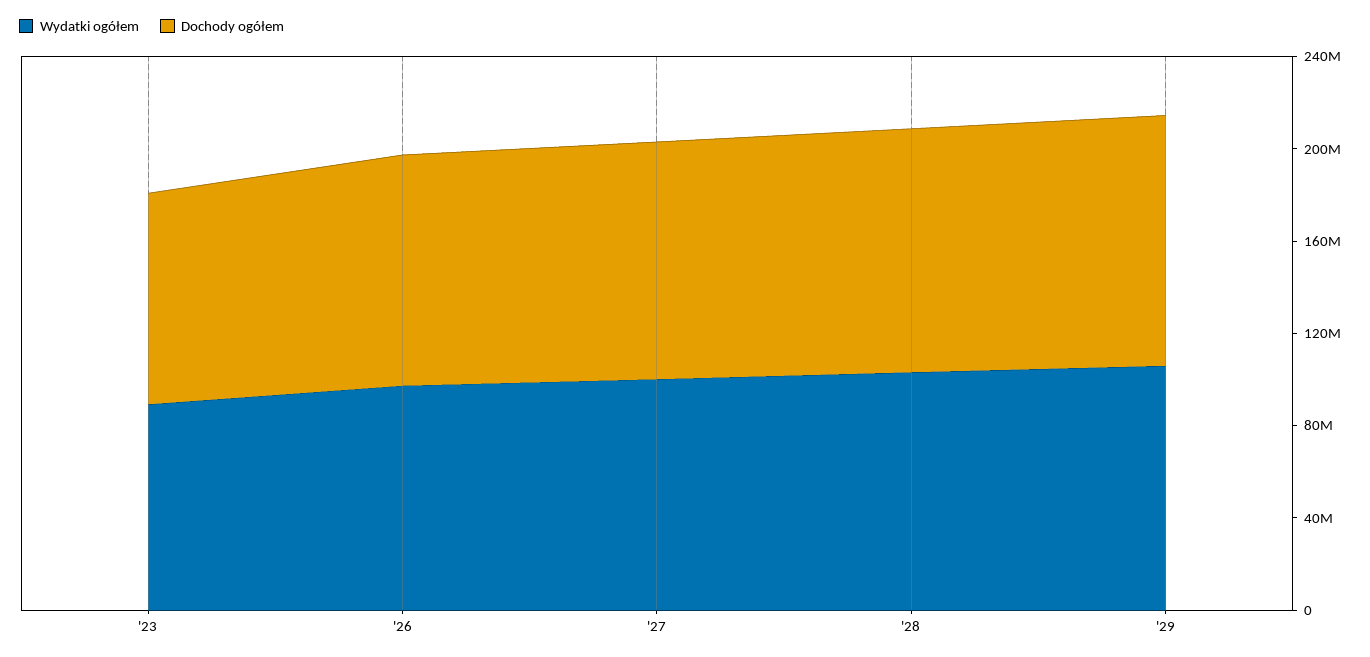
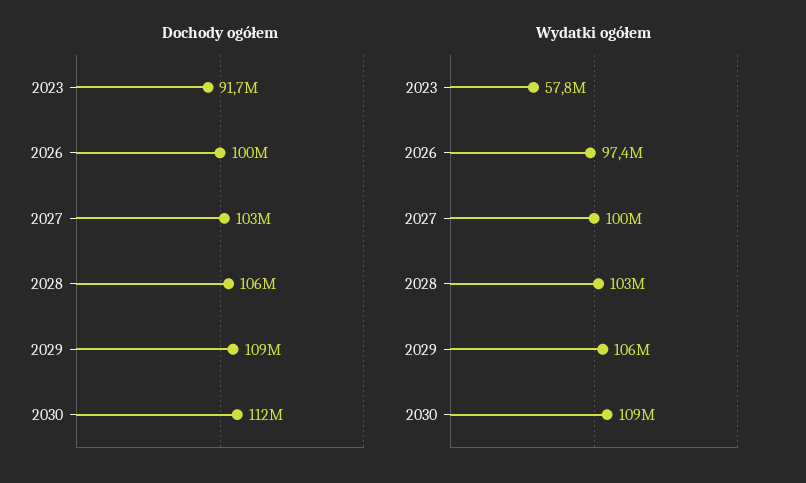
Wydatki ogółem, '23: 90000000 -> 57800000
Dochody ogółem, 2030: none -> 112000000
Wydatki ogółem, 2030: none -> 109000000

